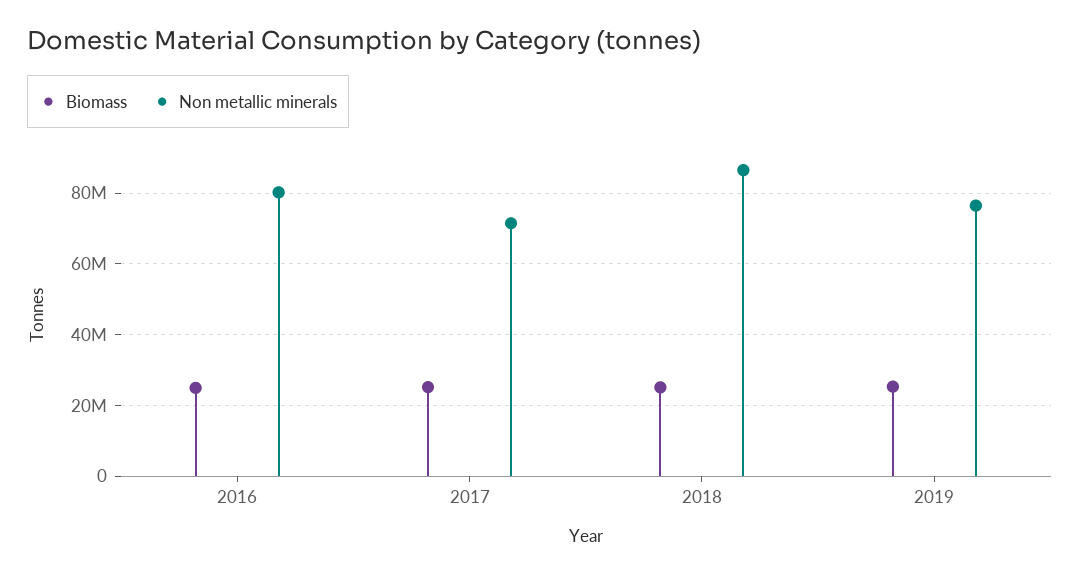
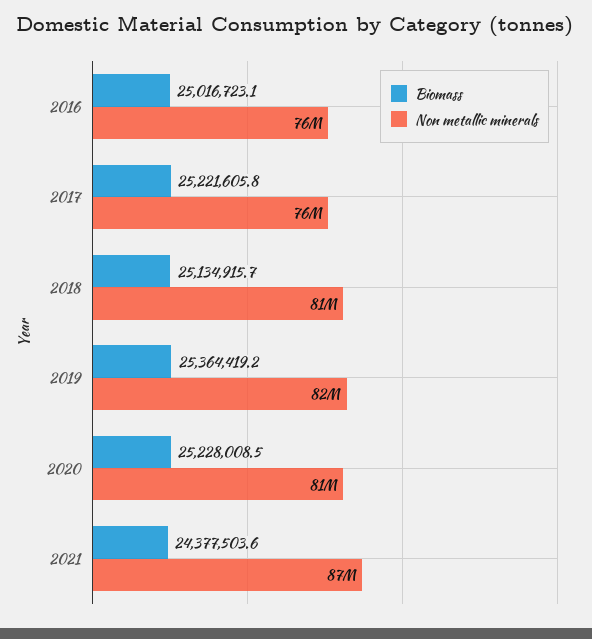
Non metallic minerals, 2016: 80000000 -> 76000000
Non metallic minerals, 2017: 72000000 -> 76000000
Non metallic minerals, 2018: 86000000 -> 81000000
Non metallic minerals, 2019: 76000000 -> 82000000
Biomass, 2020: none -> 25228008.5
Non metallic minerals, 2020: none -> 81000000
Biomass, 2021: none -> 24377503.6
Non metallic minerals, 2021: none -> 87000000

